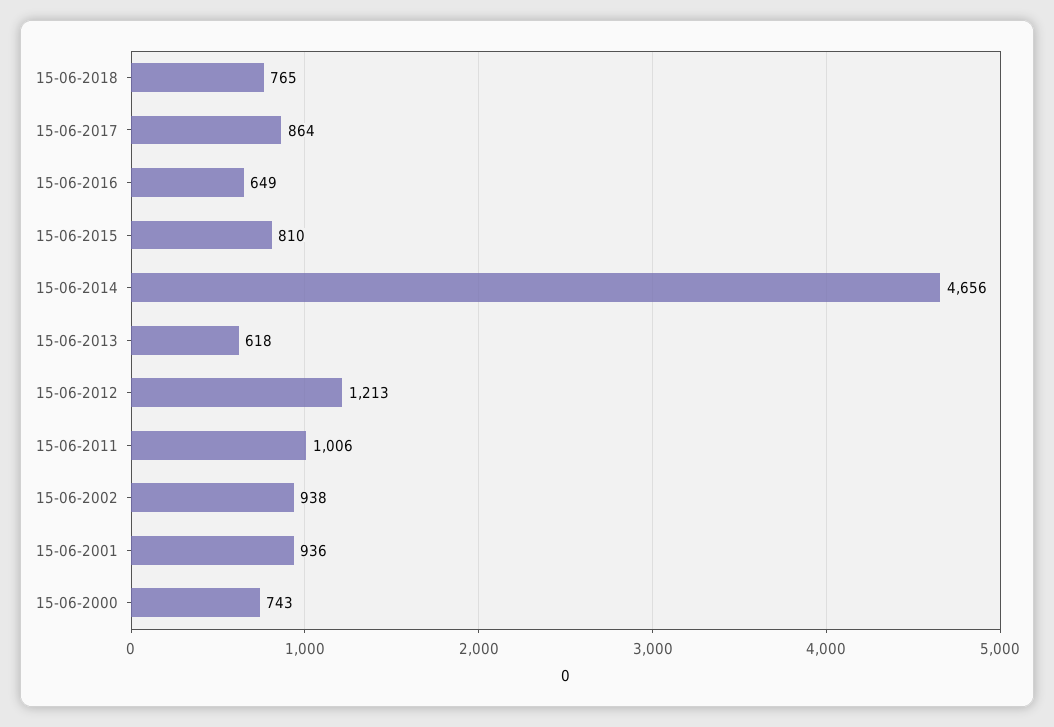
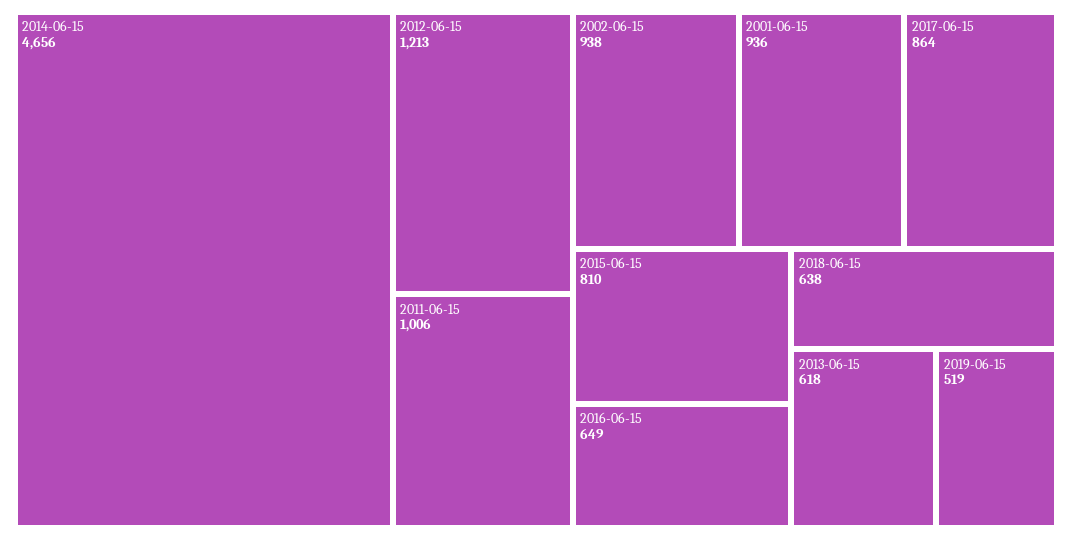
15-06-2018: 765 -> 638
15-06-2000: 743 -> none
2019-06-15: none -> 519

